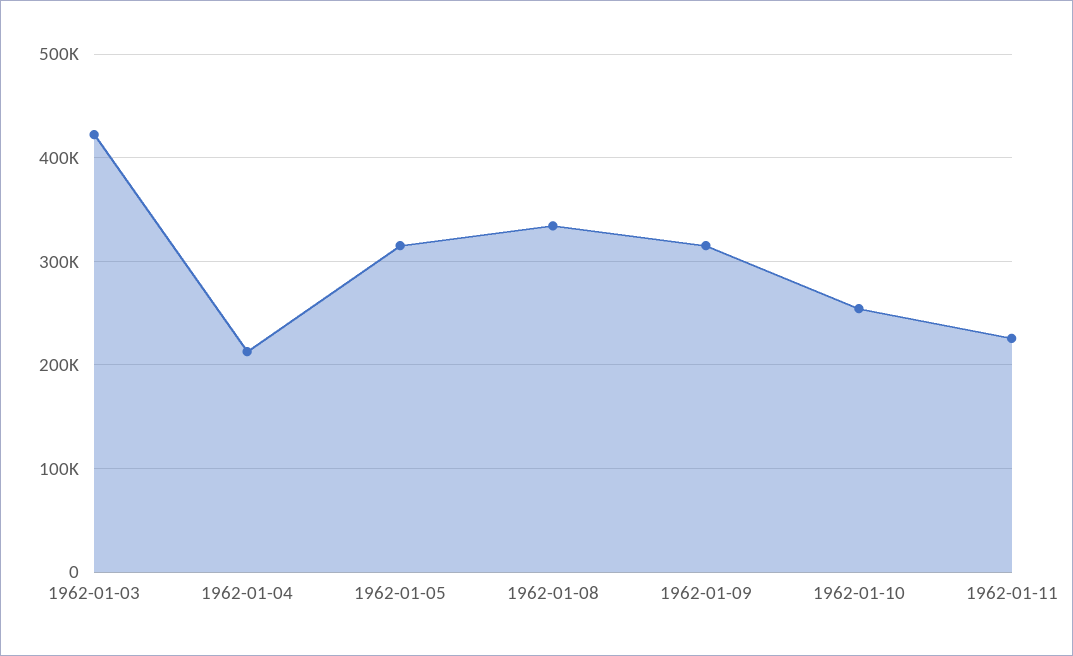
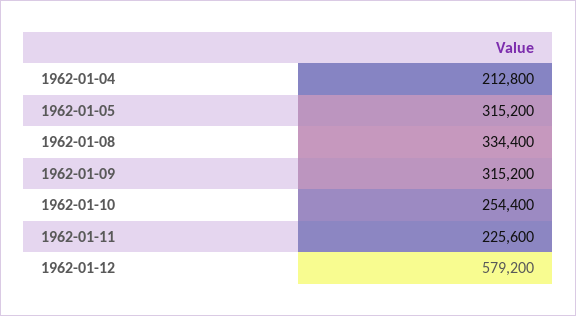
1962-01-03: 420000 -> none
1962-01-12: none -> 579200

